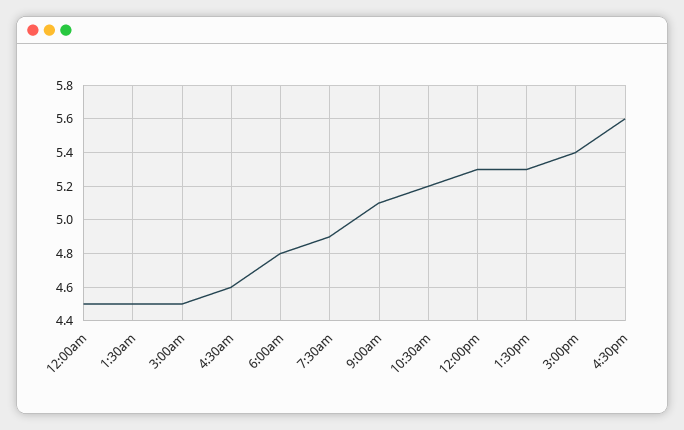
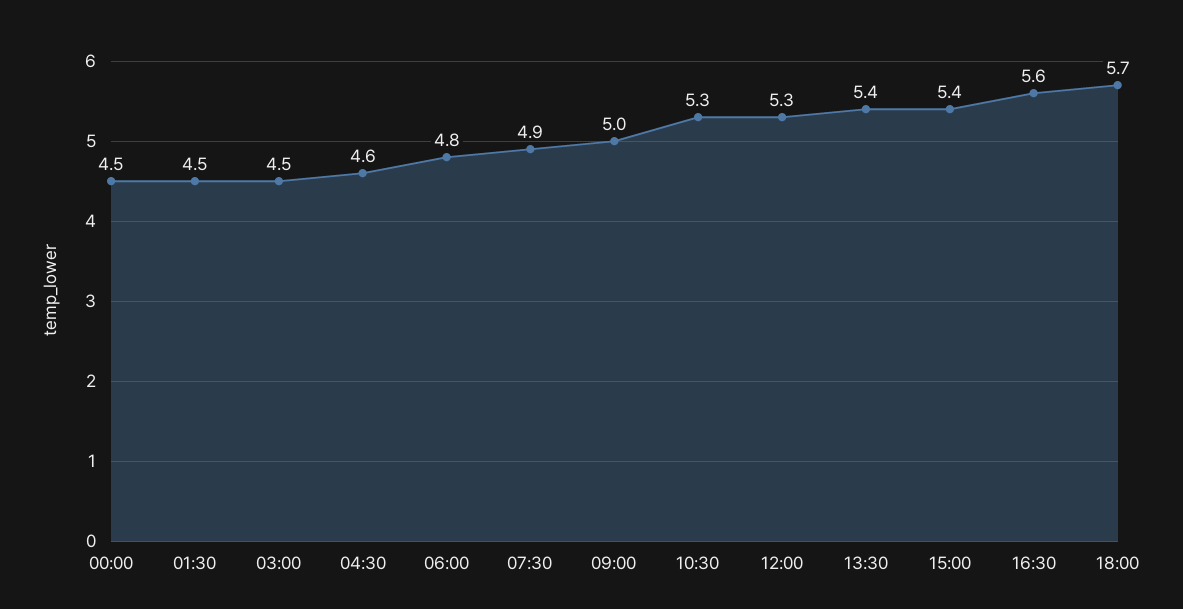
9:00am: 5.1 -> 5
10:30am: 5.2 -> 5.3
1:30pm: 5.3 -> 5.4
18:00: none -> 5.7

